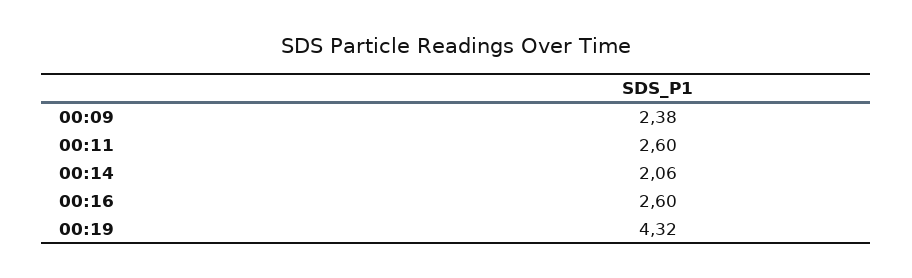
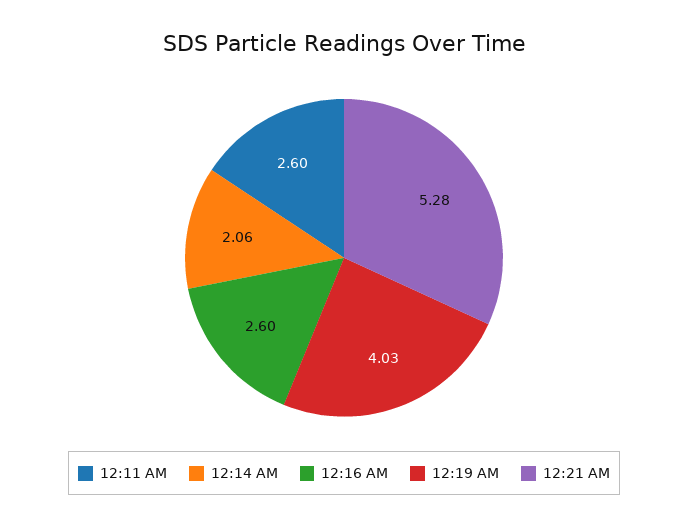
00:09: 2.38 -> none
00:19: 4.32 -> 4.03
12:21 AM: none -> 5.28

